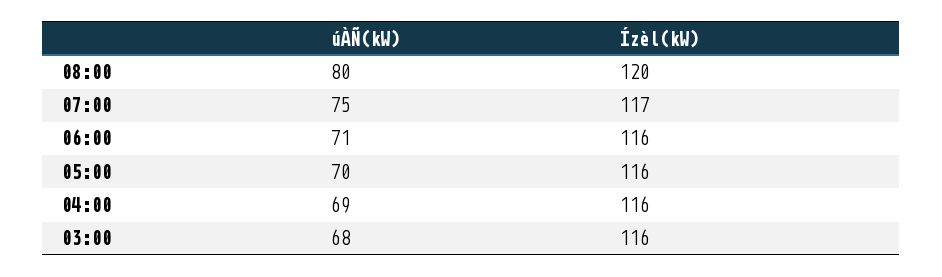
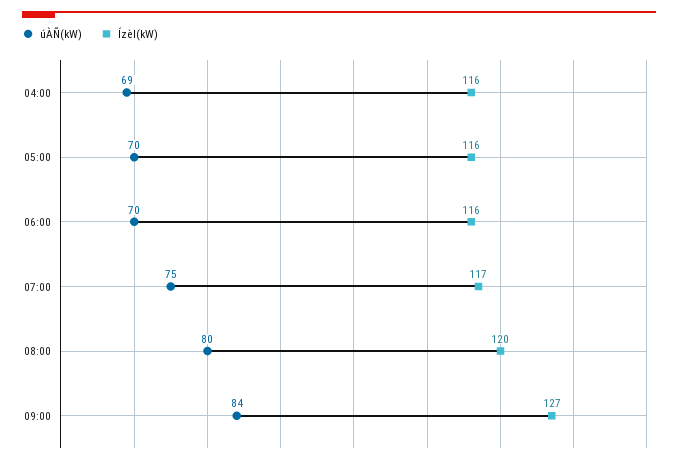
úÀÑ(kW), 06:00: 71 -> 70
úÀÑ(kW), 03:00: 68 -> none
Ízèl(kW), 03:00: 116 -> none
úÀÑ(kW), 09:00: none -> 84
Ízèl(kW), 09:00: none -> 127

